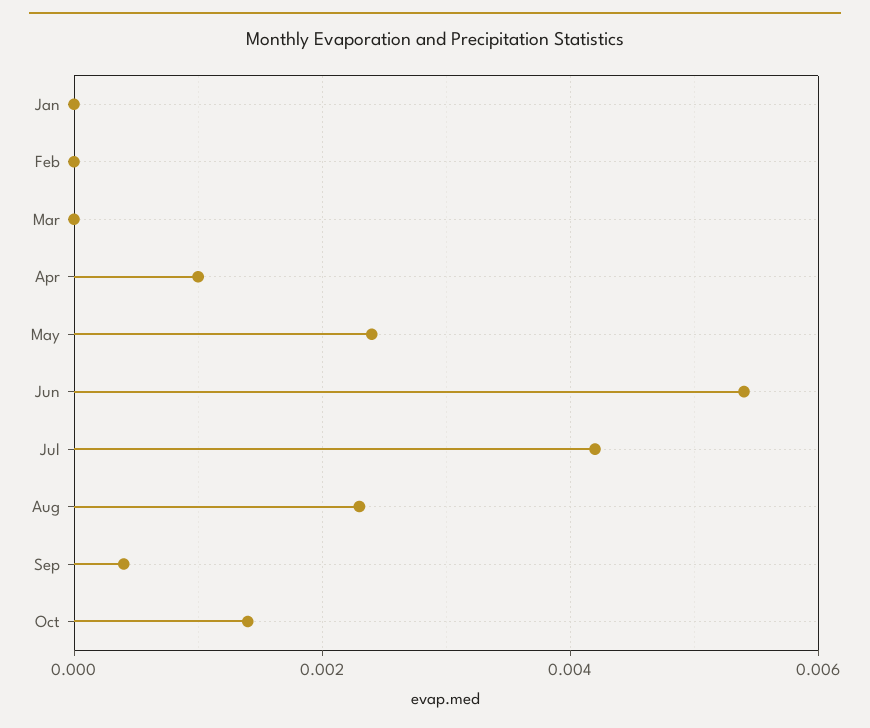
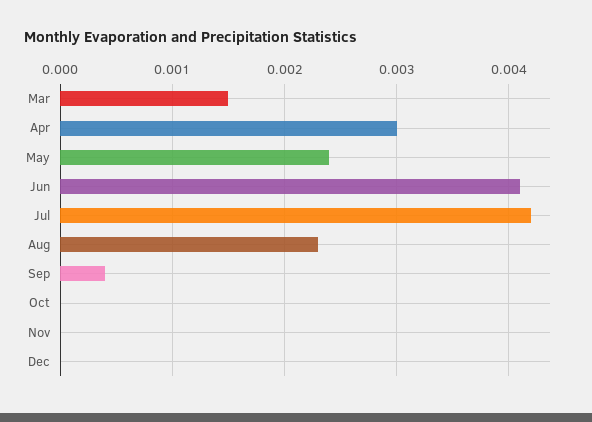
Jan: 0 -> none
Feb: 0 -> none
Mar: 0 -> 0.0015
Apr: 0.001 -> 0.003
Jun: 0.0055 -> 0.0041
Oct: 0.0015 -> 0
Nov: none -> 0
Dec: none -> 0

